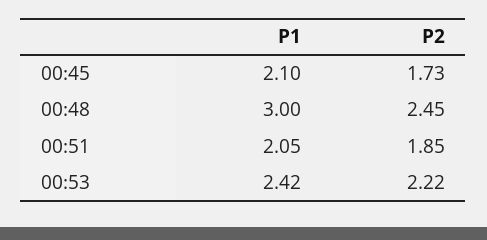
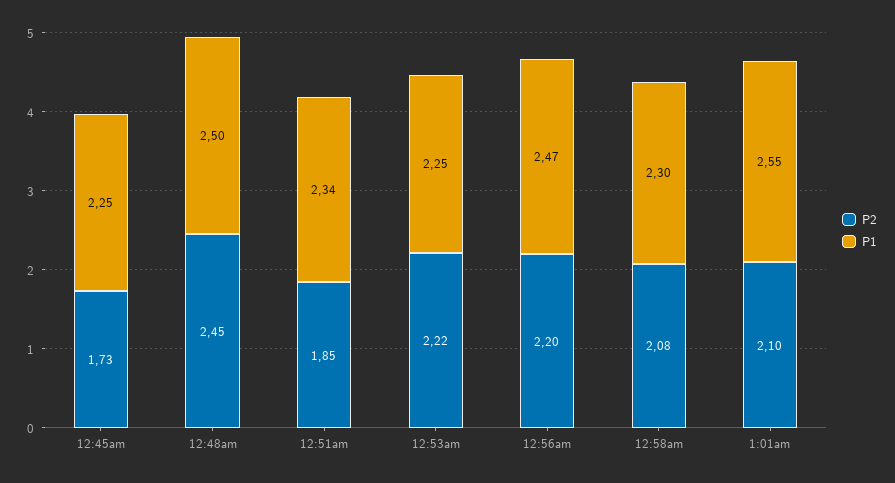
P1, 00:45: 2.1 -> 2.25
P1, 00:48: 3 -> 2.5
P1, 00:51: 2.05 -> 2.34
P1, 00:53: 2.42 -> 2.25
P2, 12:56am: none -> 2.2
P1, 12:56am: none -> 2.47
P2, 12:58am: none -> 2.08
P1, 12:58am: none -> 2.3
P2, 1:01am: none -> 2.1
P1, 1:01am: none -> 2.55

